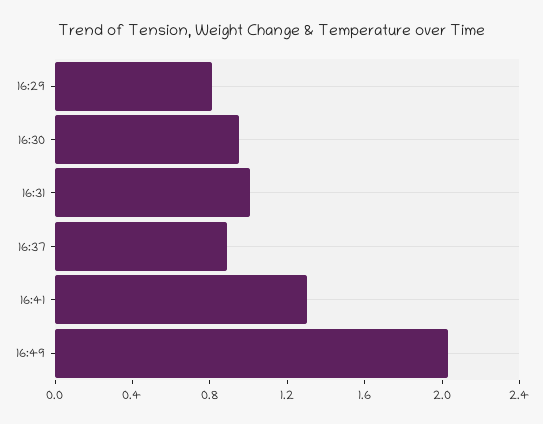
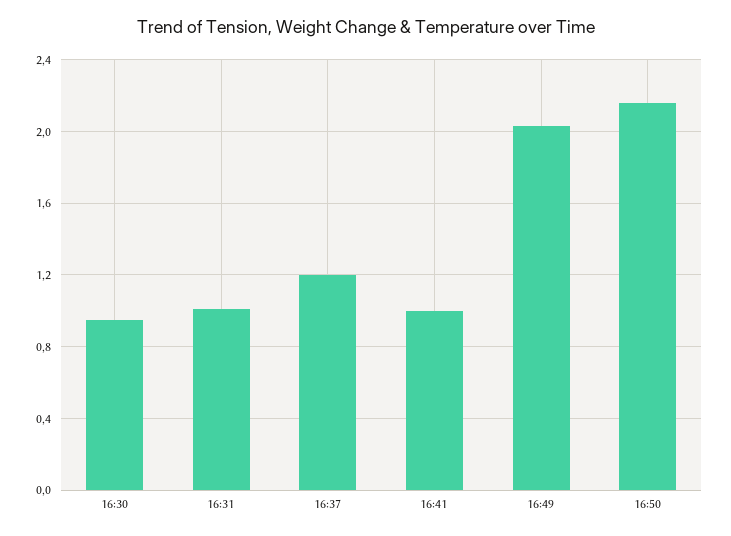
16:29: 0.8 -> none
16:37: 0.9 -> 1.2
16:41: 1.3 -> 1
16:50: none -> 2.15

